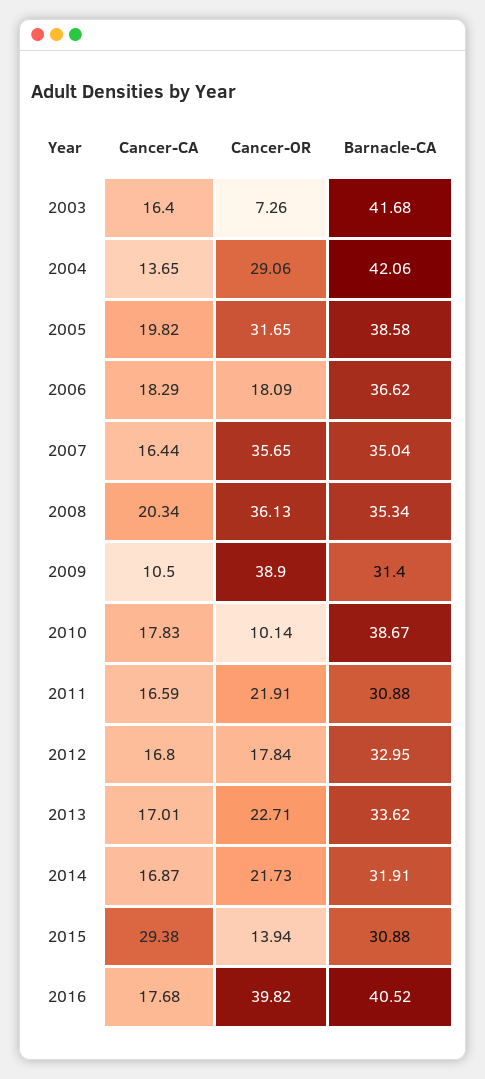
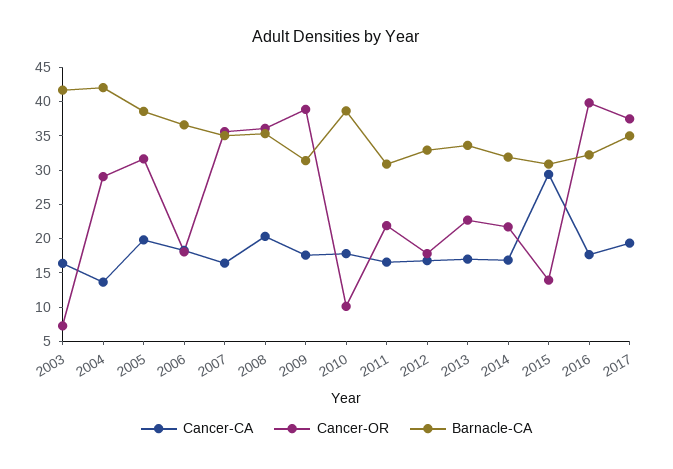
Cancer-CA, 2009: 10.5 -> 17.5
Barnacle-CA, 2016: 40.52 -> 32.5
Cancer-CA, 2017: none -> 20
Cancer-OR, 2017: none -> 37.5
Barnacle-CA, 2017: none -> 35

